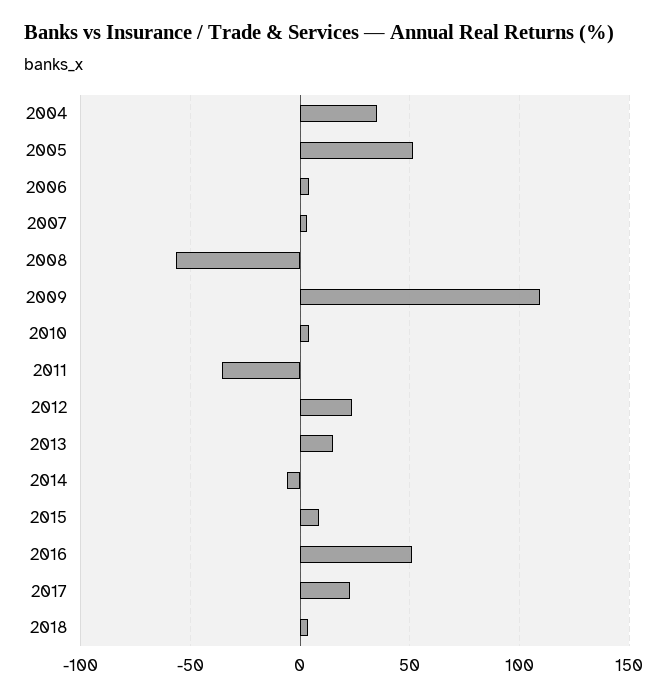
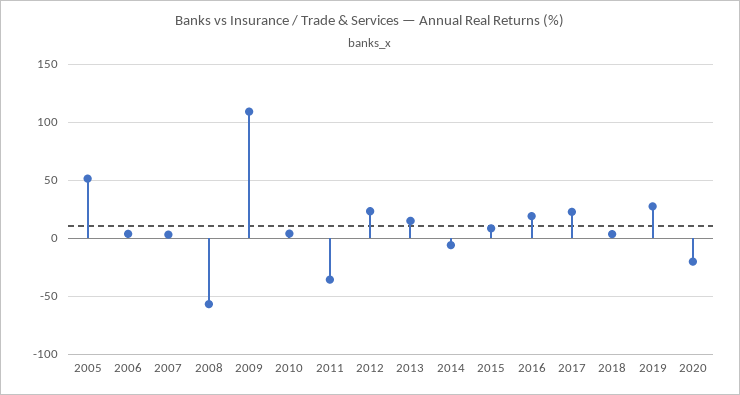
2004: 35 -> none
2016: 50 -> 20
2019: none -> 30
2020: none -> -20

